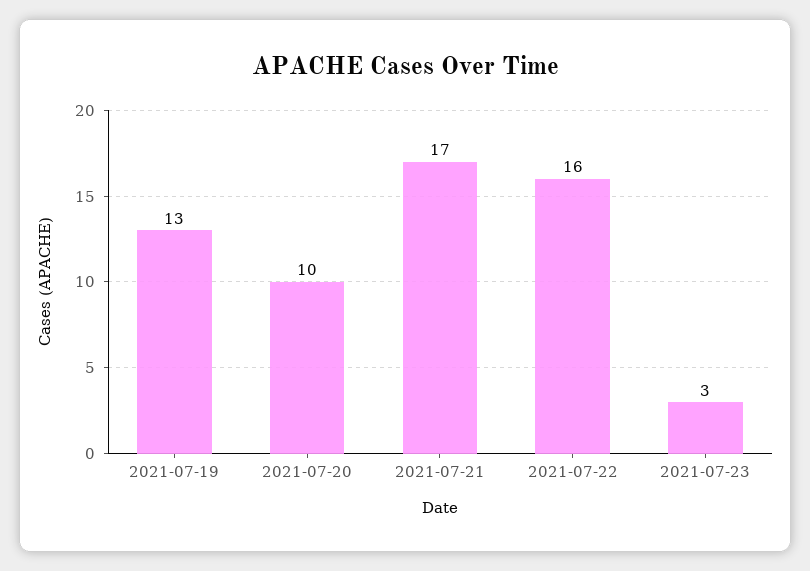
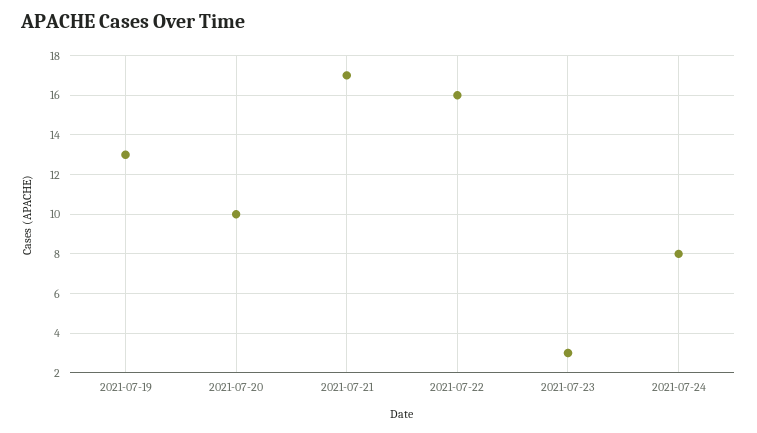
2021-07-24: none -> 8

